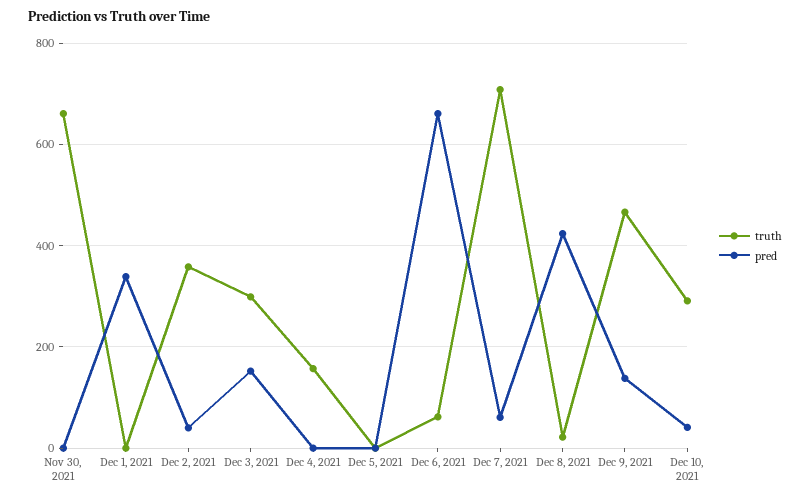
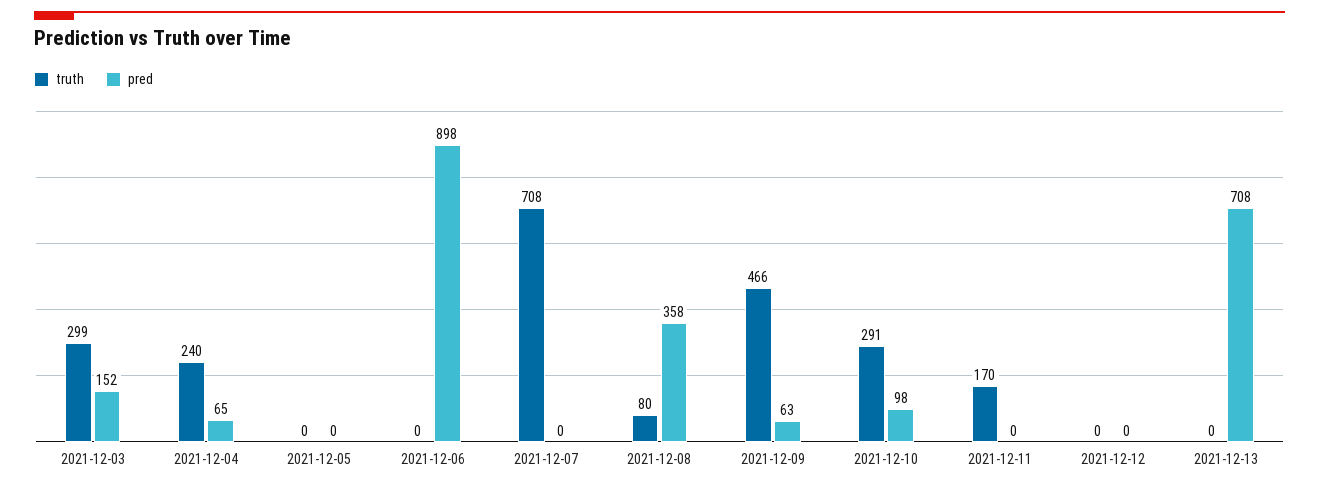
truth, Nov 30, 2021: 660 -> none
pred, Nov 30, 2021: 0 -> none
truth, Dec 1, 2021: 0 -> none
pred, Dec 1, 2021: 340 -> none
truth, Dec 2, 2021: 360 -> none
pred, Dec 2, 2021: 40 -> none
truth, Dec 4, 2021: 160 -> 240
pred, Dec 4, 2021: 0 -> 65
truth, Dec 6, 2021: 60 -> 0
pred, Dec 6, 2021: 660 -> 898
pred, Dec 7, 2021: 60 -> 0
truth, Dec 8, 2021: 20 -> 80
pred, Dec 8, 2021: 420 -> 358
pred, Dec 9, 2021: 140 -> 63
pred, Dec 10, 2021: 40 -> 98
truth, 2021-12-11: none -> 170
pred, 2021-12-11: none -> 0
truth, 2021-12-12: none -> 0
pred, 2021-12-12: none -> 0
truth, 2021-12-13: none -> 0
pred, 2021-12-13: none -> 708

